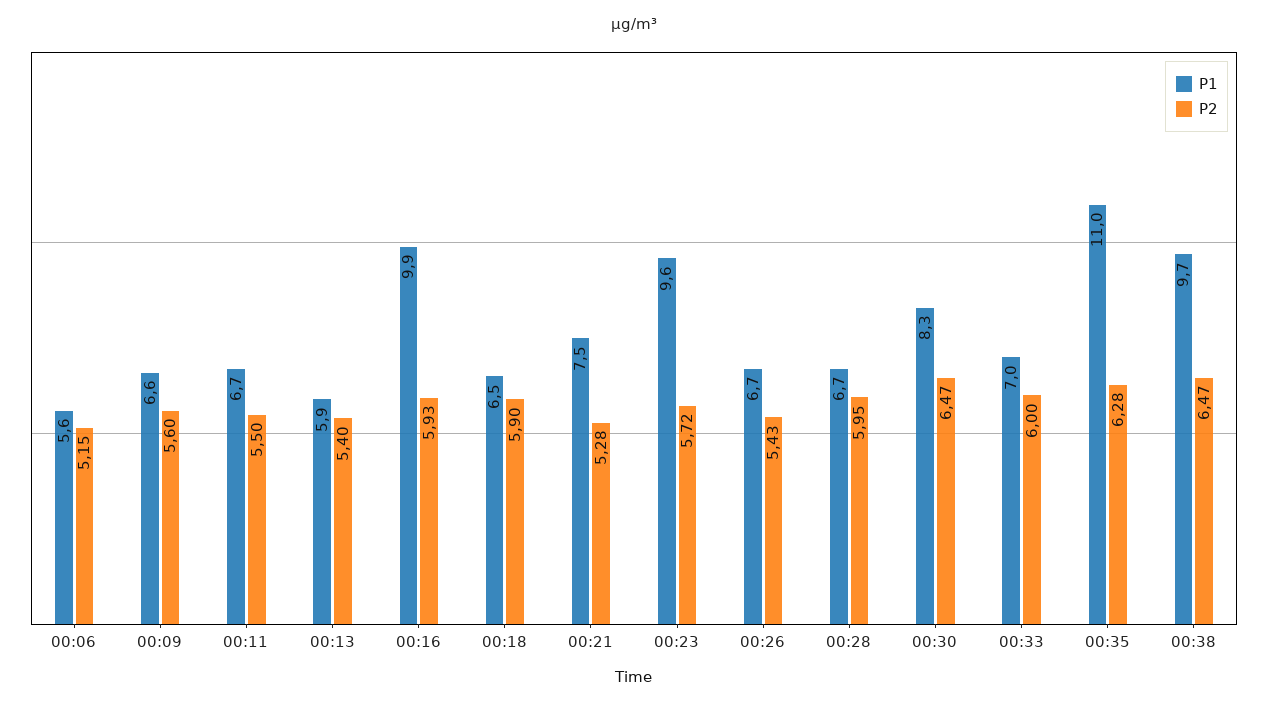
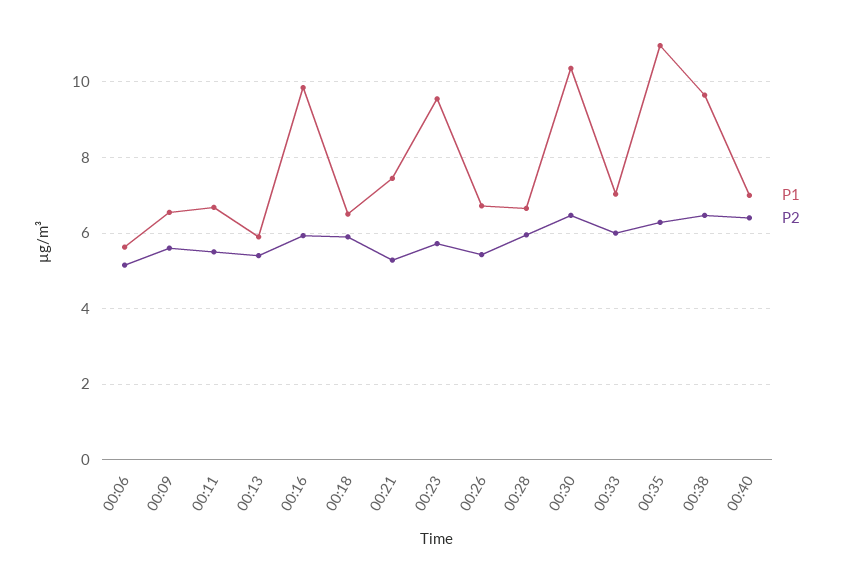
P1, 00:30: 8.3 -> 10.4
P1, 00:40: none -> 7
P2, 00:40: none -> 6.4

